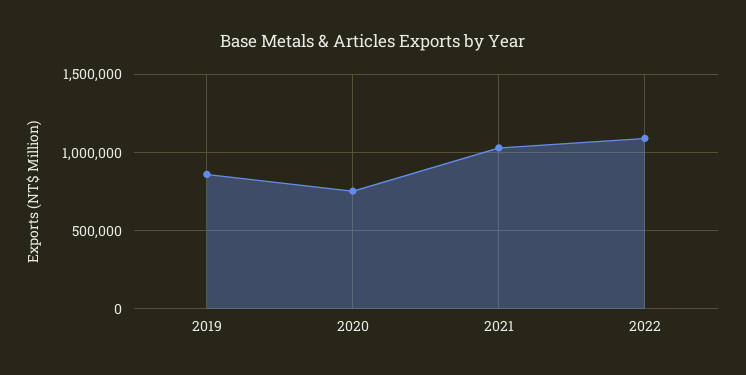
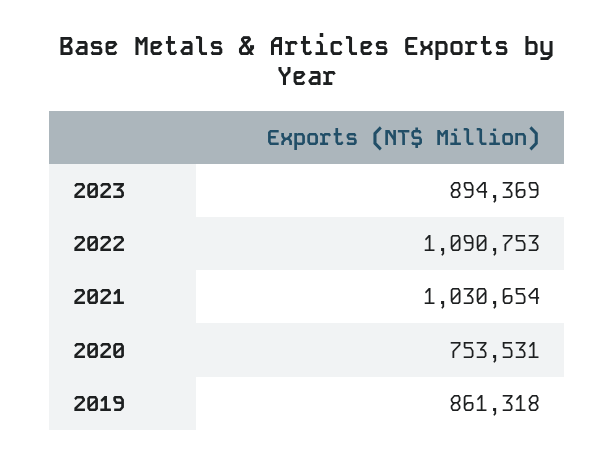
2023: none -> 894369

